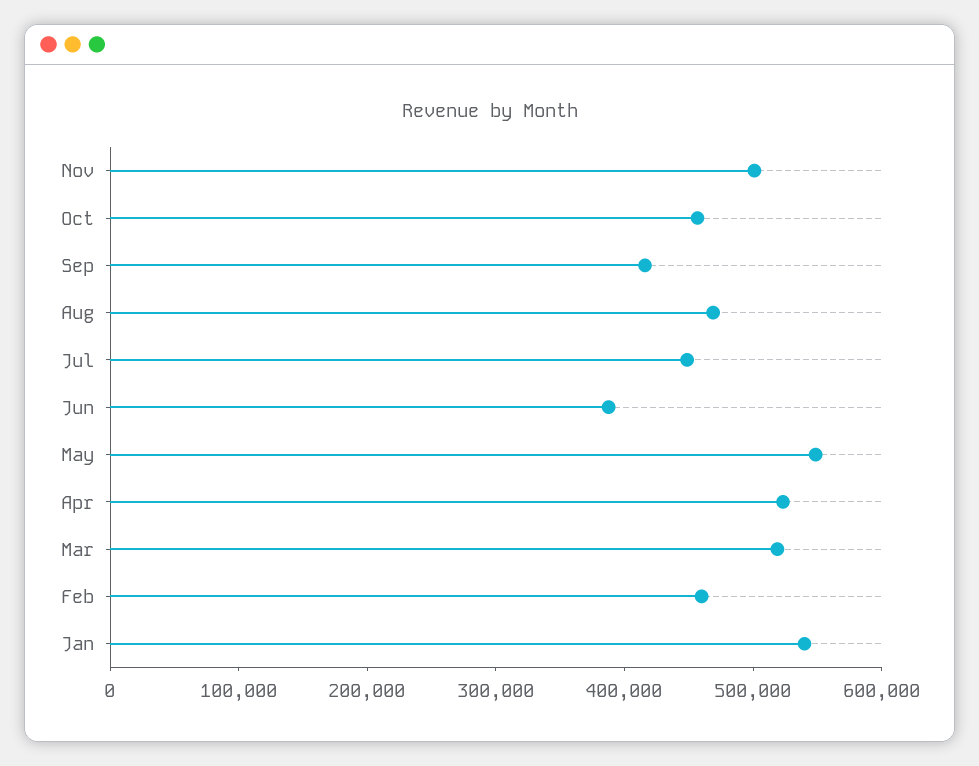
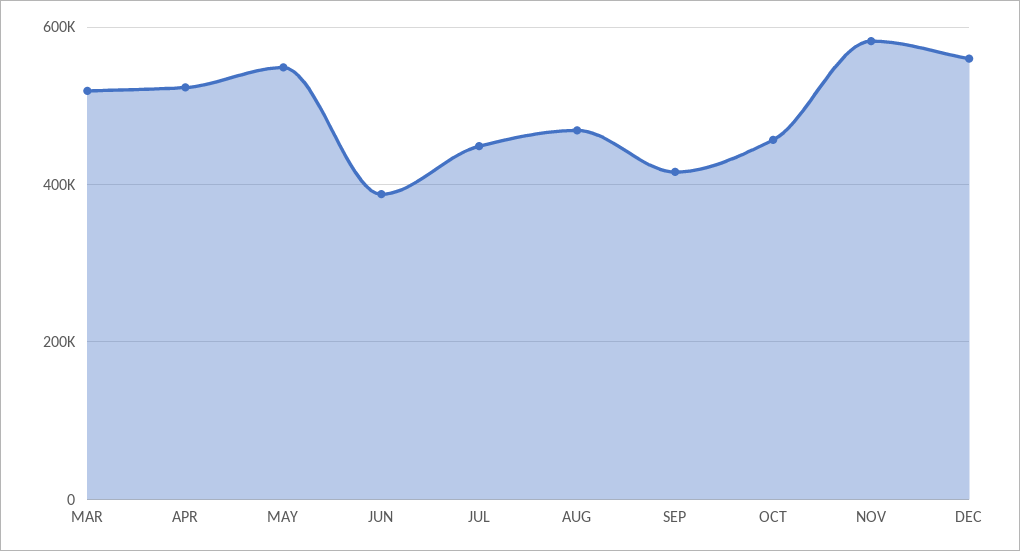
Nov: 500000 -> 580000
Feb: 460000 -> none
Jan: 540000 -> none
DEC: none -> 560000

